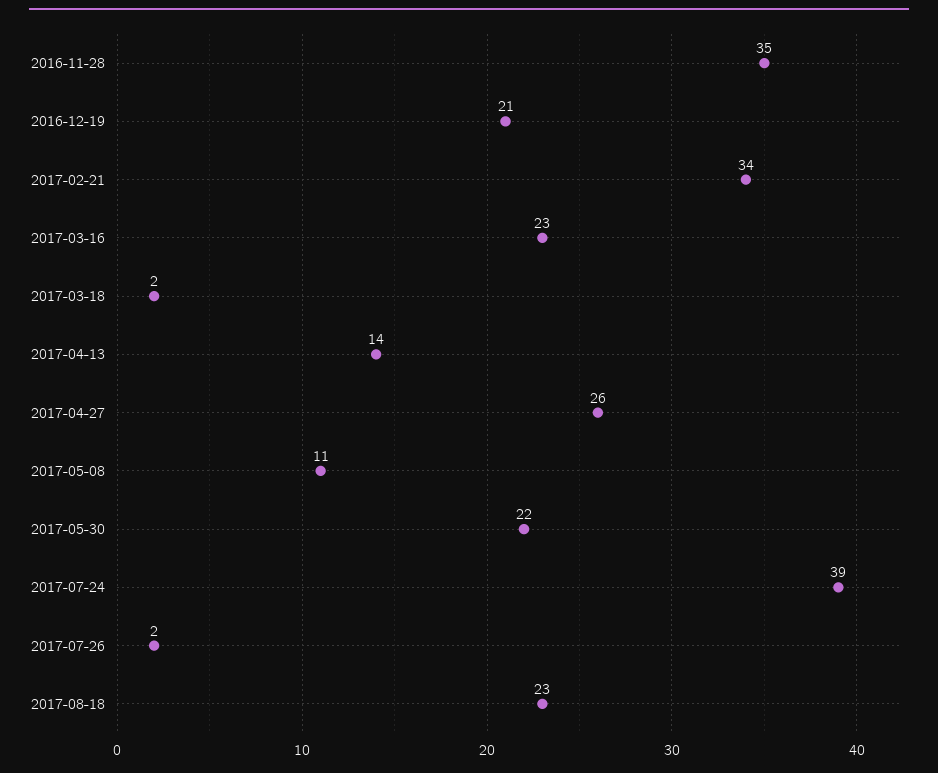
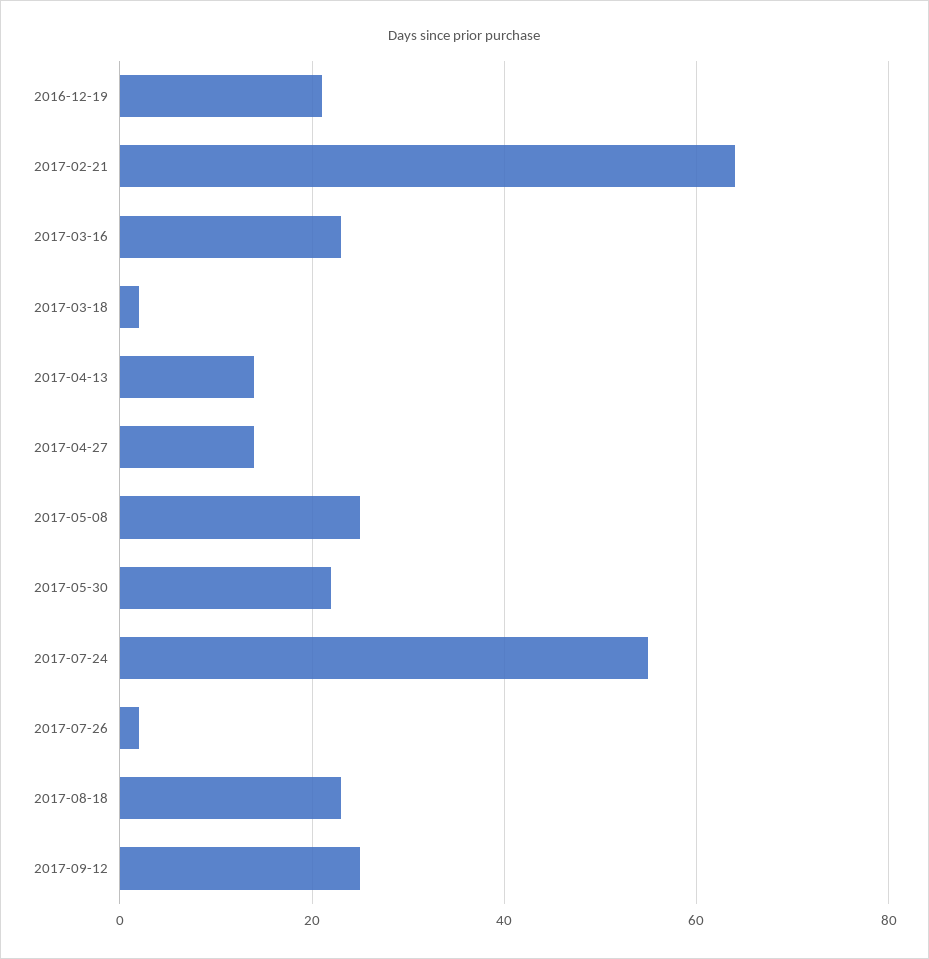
2016-11-28: 35 -> none
2017-02-21: 34 -> 65
2017-04-27: 26 -> 15
2017-05-08: 11 -> 25
2017-07-24: 39 -> 55
2017-09-12: none -> 25

